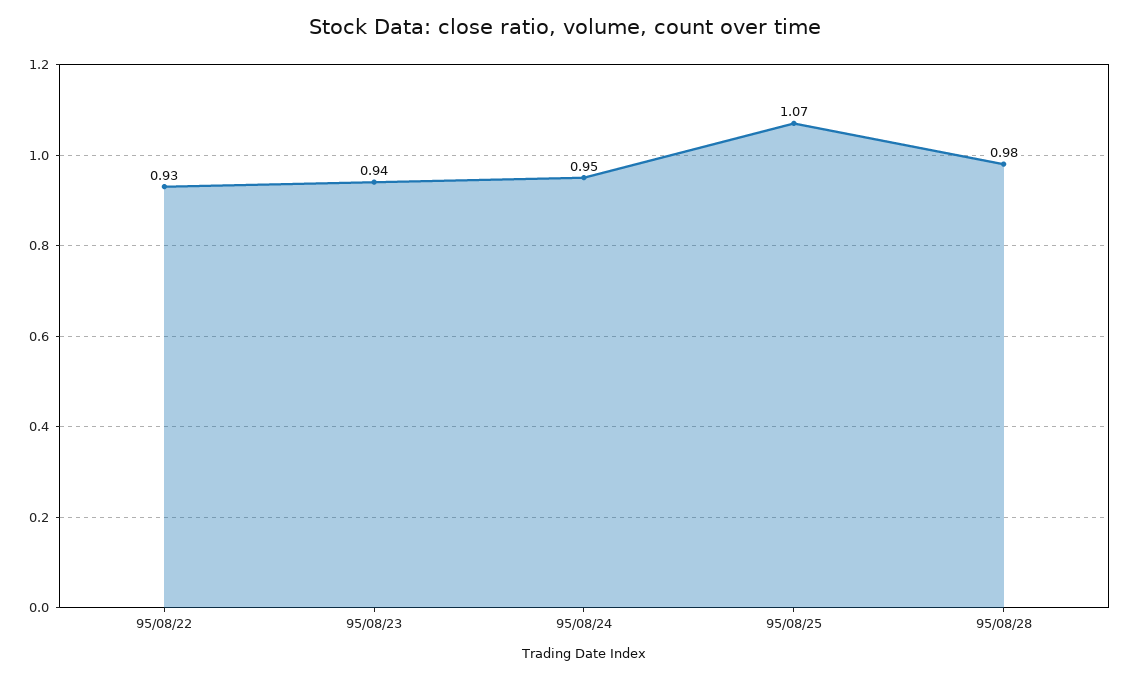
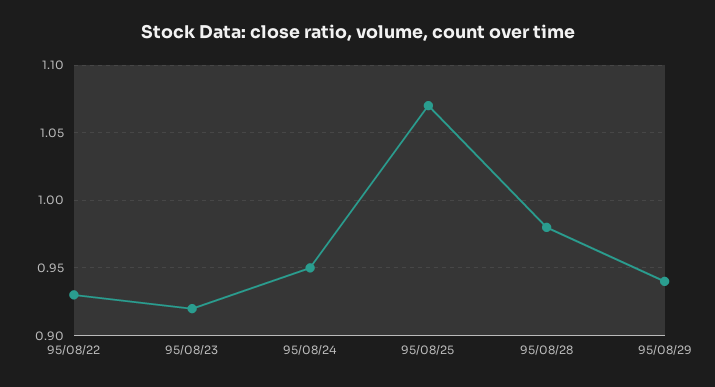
95/08/23: 0.94 -> 0.92
95/08/29: none -> 0.94

